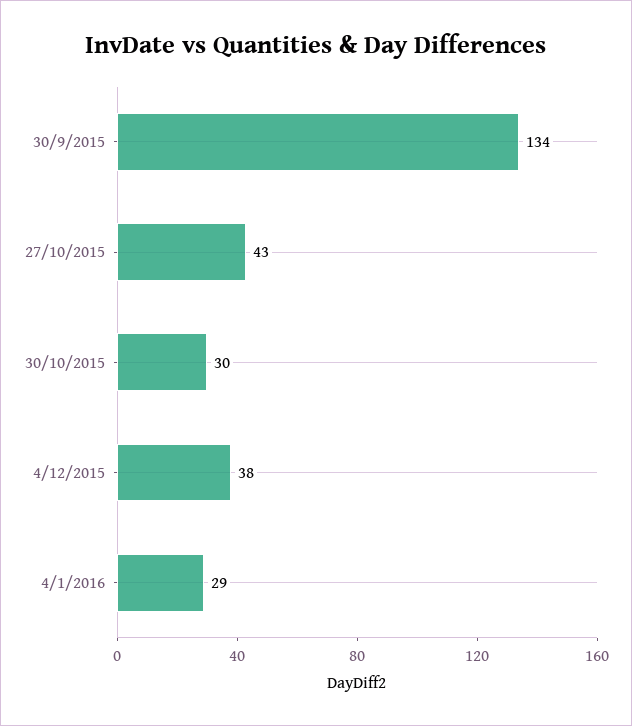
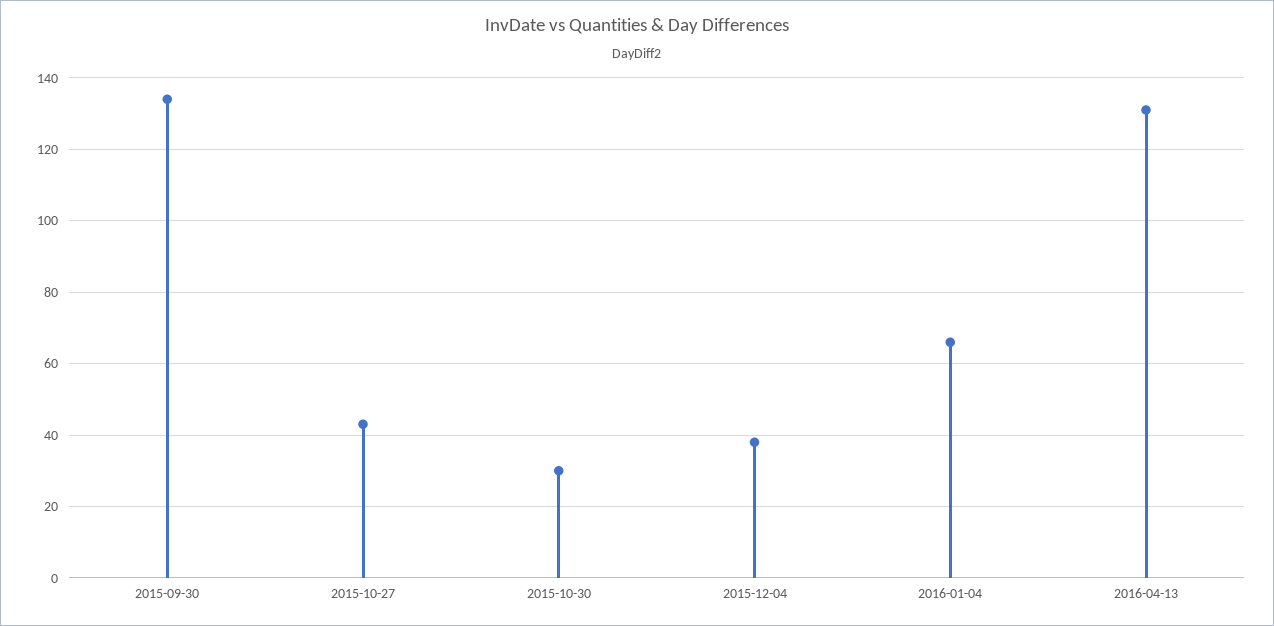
4/1/2016: 29 -> 65
2016-04-13: none -> 130

